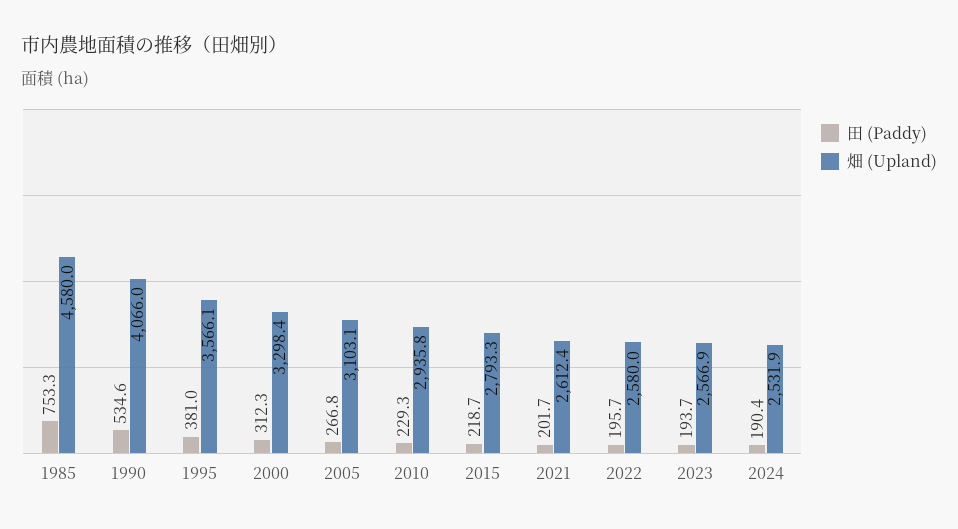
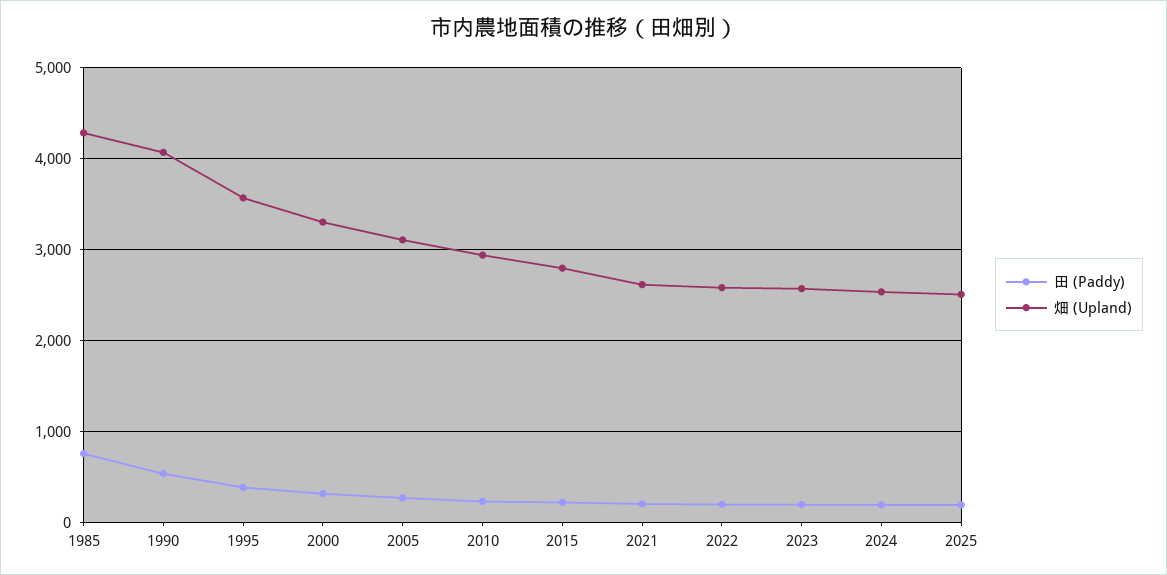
畑 (Upland), 1985: 4580 -> 4300
田 (Paddy), 2025: none -> 200
畑 (Upland), 2025: none -> 2500

